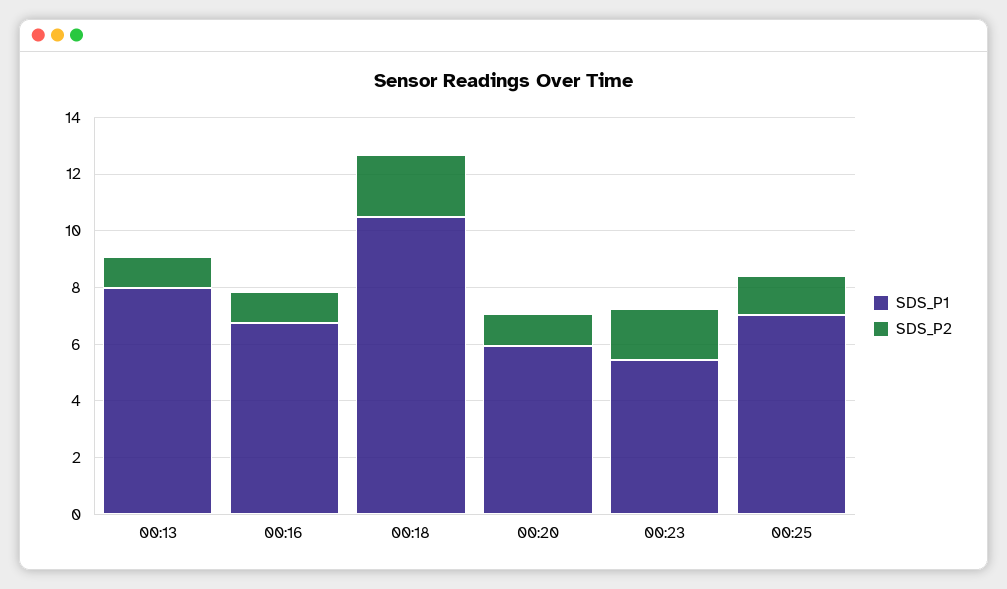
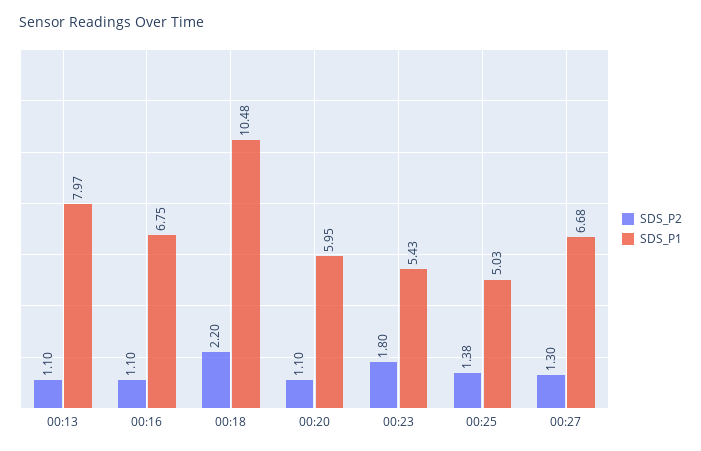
SDS_P1, 00:25: 7 -> 5.03
SDS_P2, 00:27: none -> 1.3
SDS_P1, 00:27: none -> 6.68

